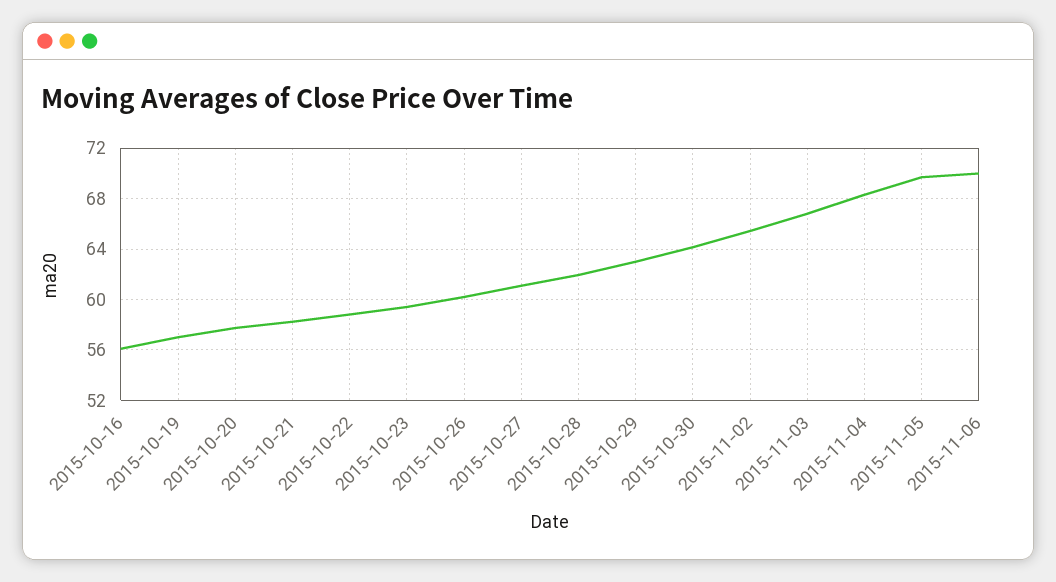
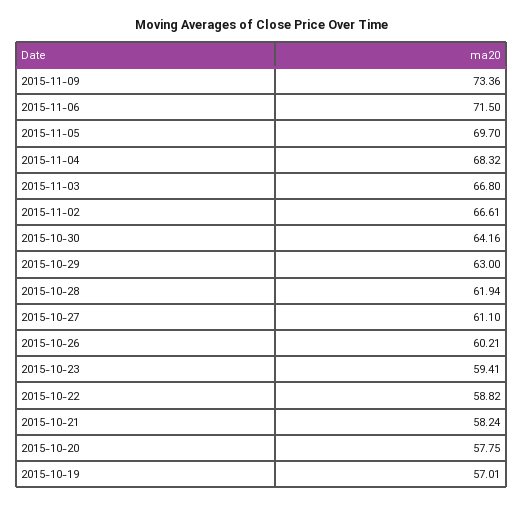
2015-10-16: 56 -> none
2015-11-02: 65.5 -> 66.61
2015-11-06: 70 -> 71.5
2015-11-09: none -> 73.36

